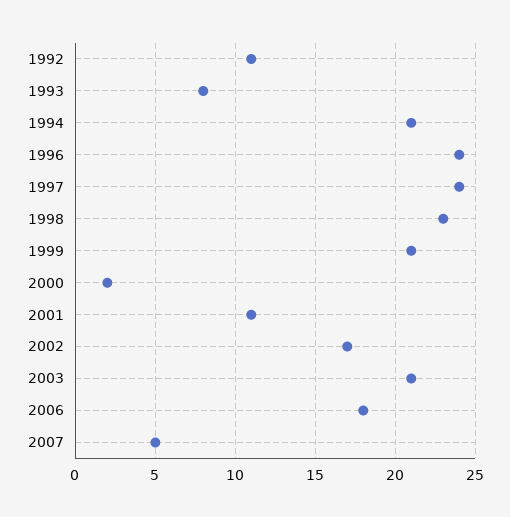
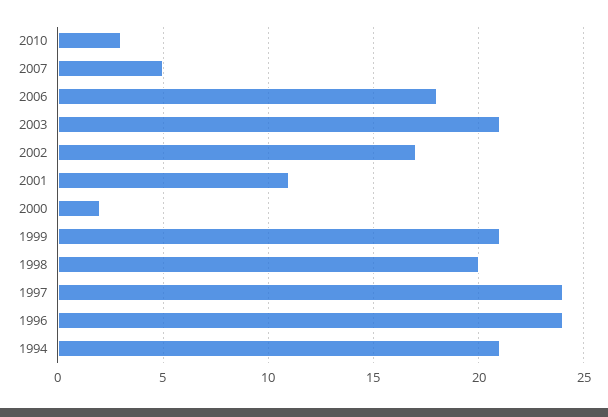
1992: 11 -> none
1993: 8 -> none
1998: 23 -> 20
2010: none -> 3

